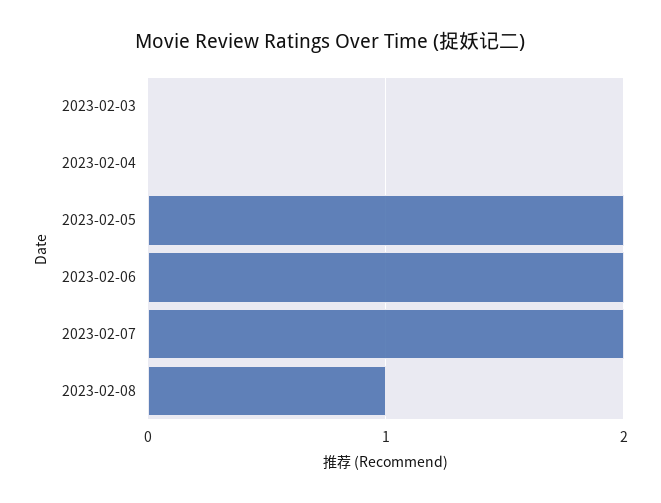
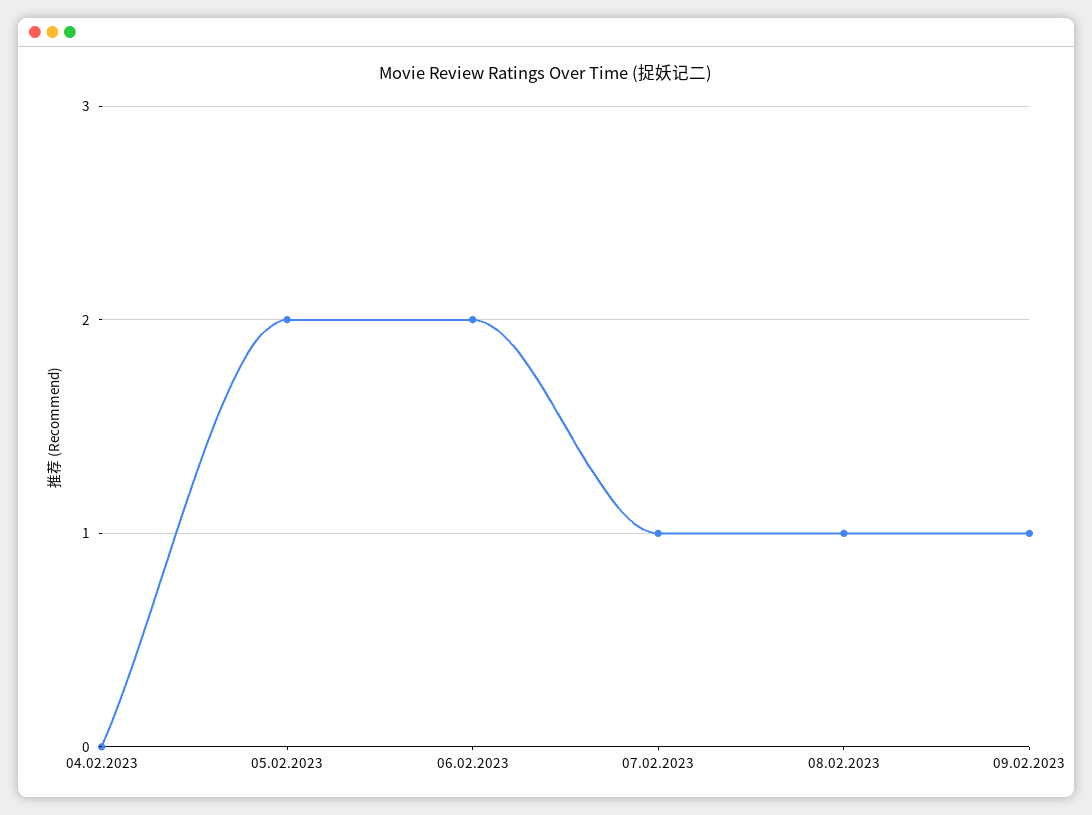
2023-02-03: 0 -> none
2023-02-07: 2 -> 1
09.02.2023: none -> 1

